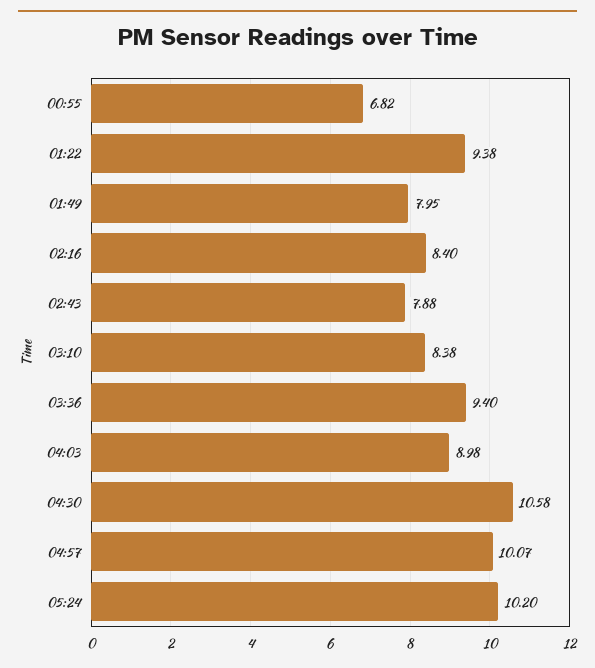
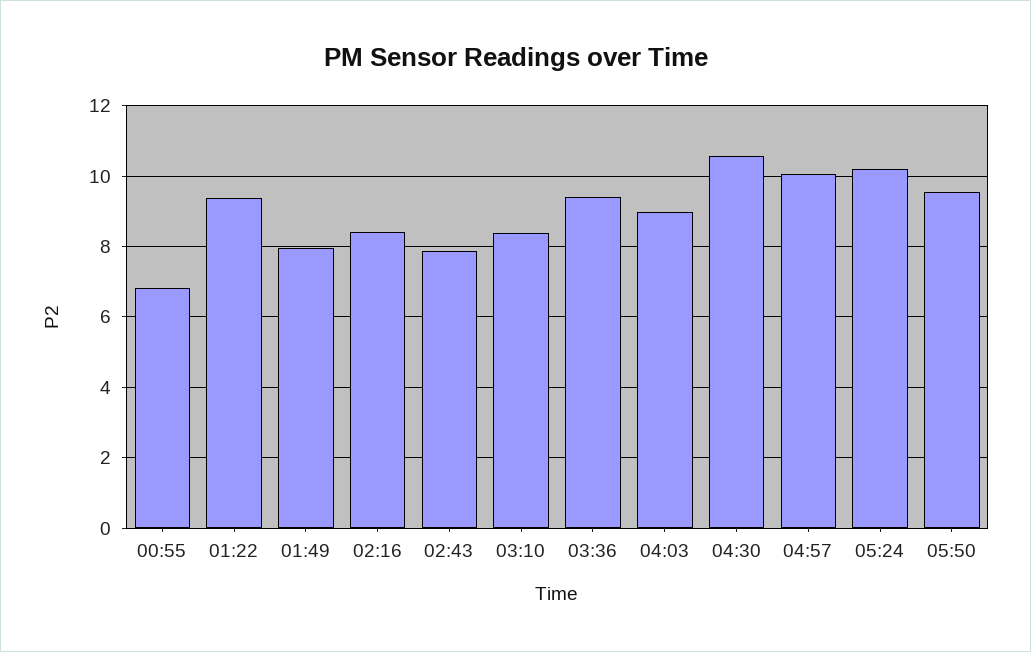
05:50: none -> 9.6

